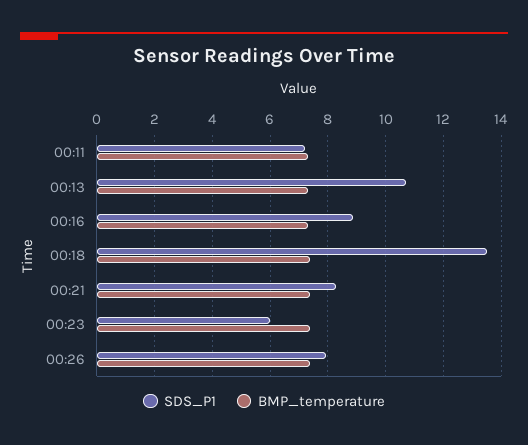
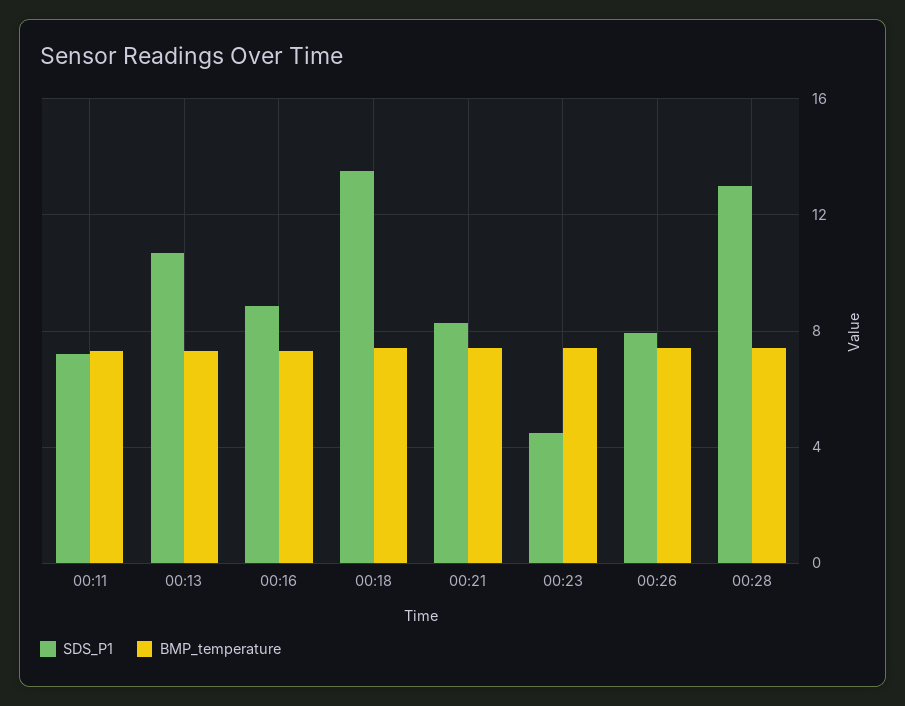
SDS_P1, 00:23: 6 -> 4.5
SDS_P1, 00:28: none -> 13
BMP_temperature, 00:28: none -> 7.5

